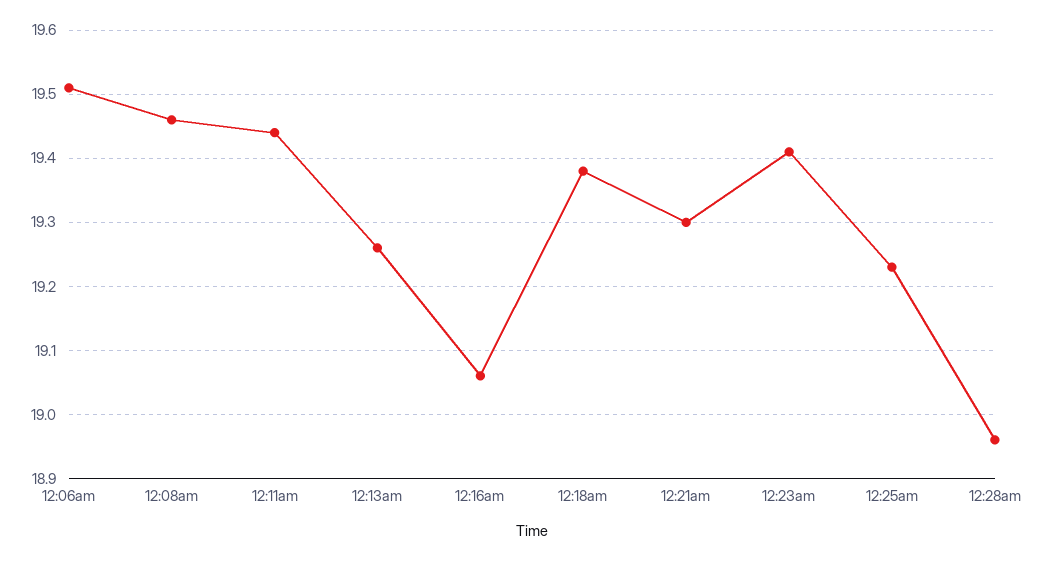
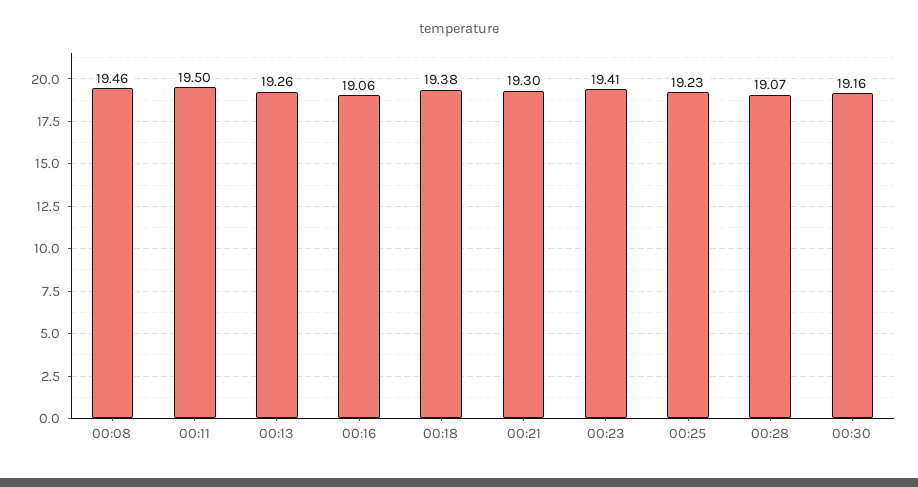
12:06am: 19.51 -> none
12:11am: 19.44 -> 19.5
12:28am: 18.96 -> 19.07
00:30: none -> 19.16

